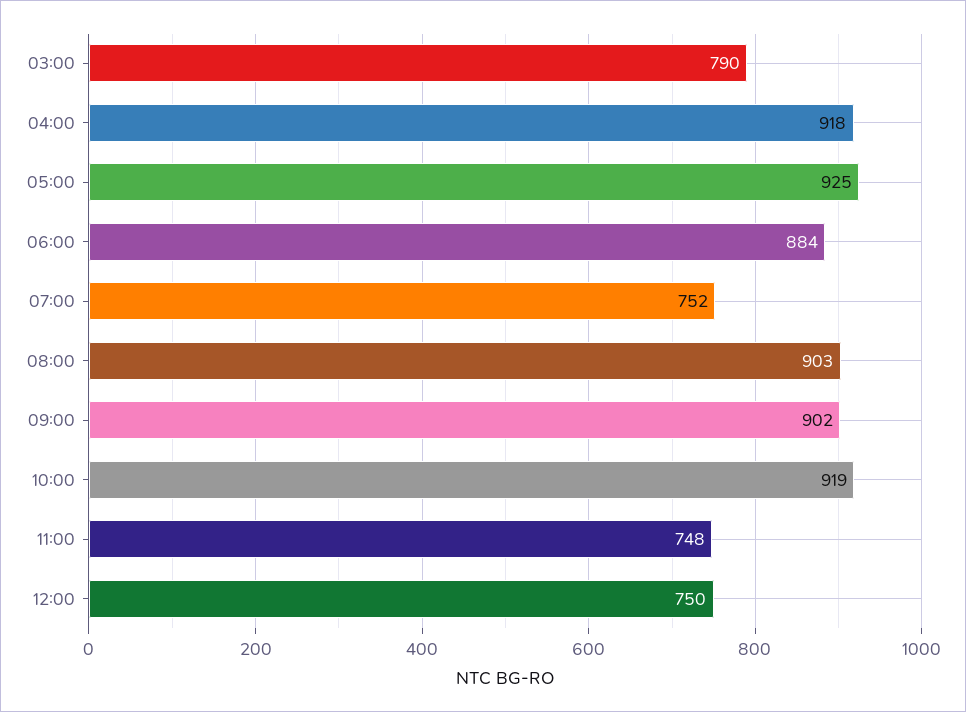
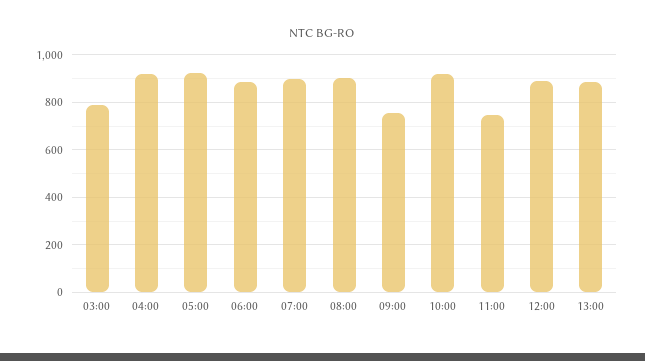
07:00: 752 -> 900
09:00: 902 -> 750
12:00: 750 -> 900
13:00: none -> 900

